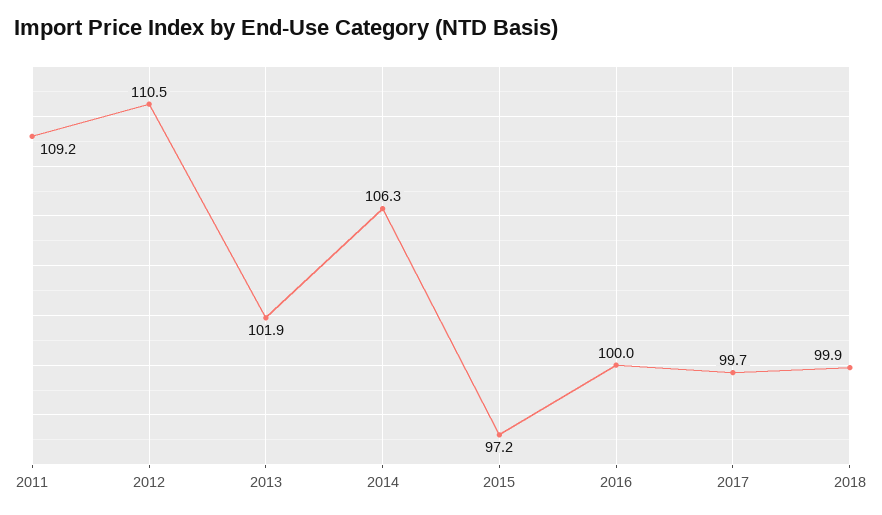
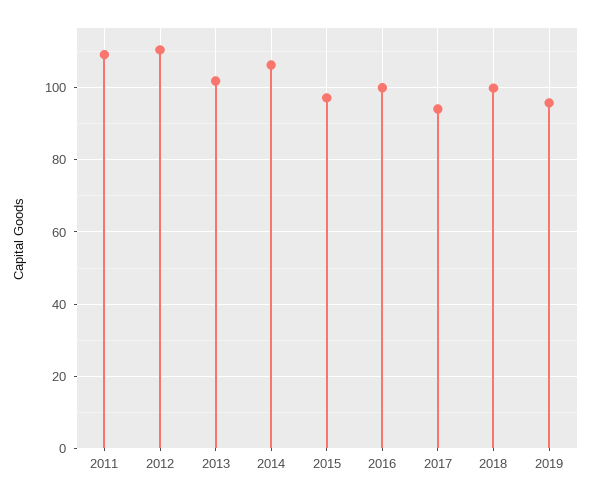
2017: 99.7 -> 94
2019: none -> 96

